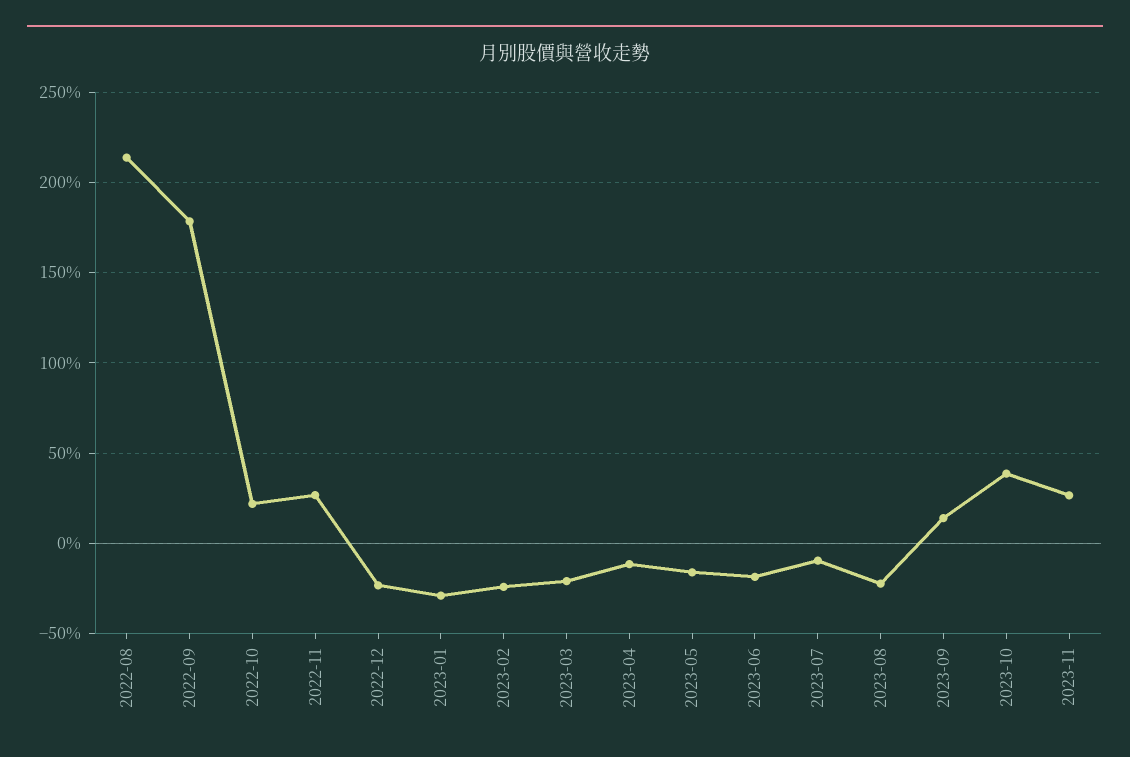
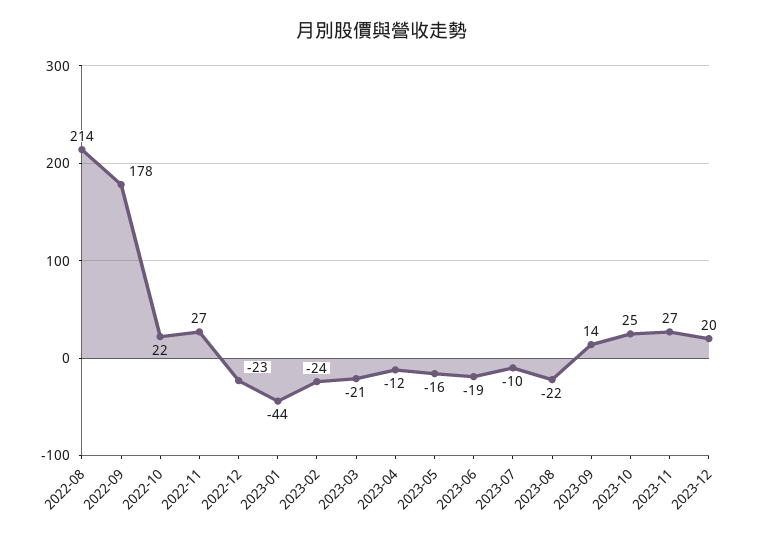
2023-01: -30 -> -44
2023-10: 40 -> 25
2023-12: none -> 20

